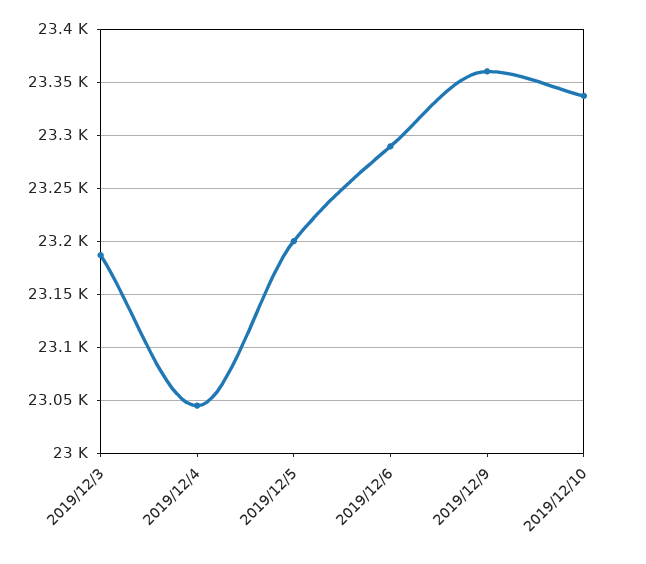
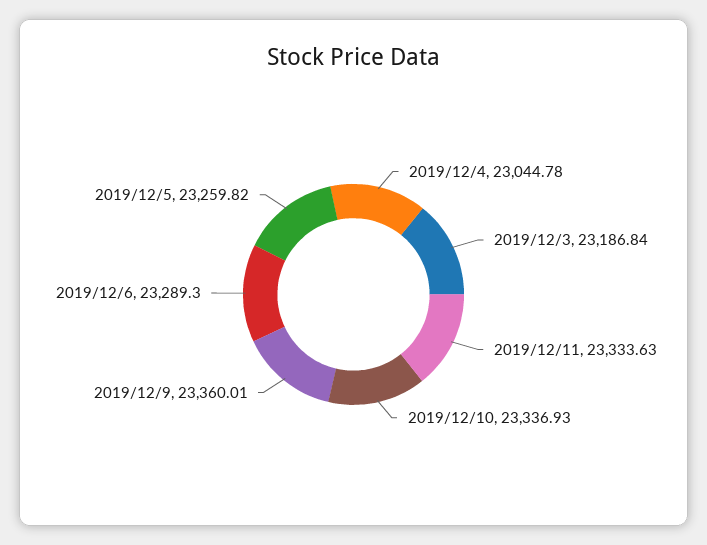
2019/12/5: 23200 -> 23259.82
2019/12/11: none -> 23333.63

